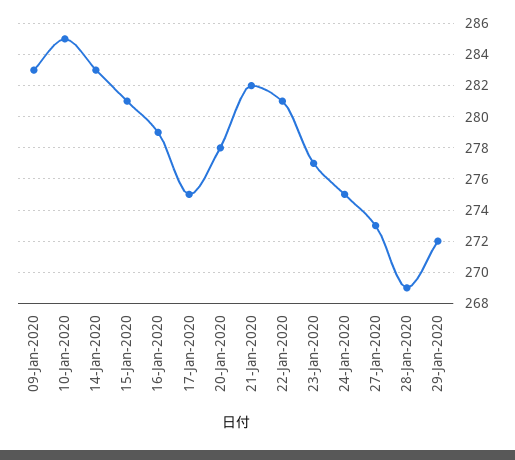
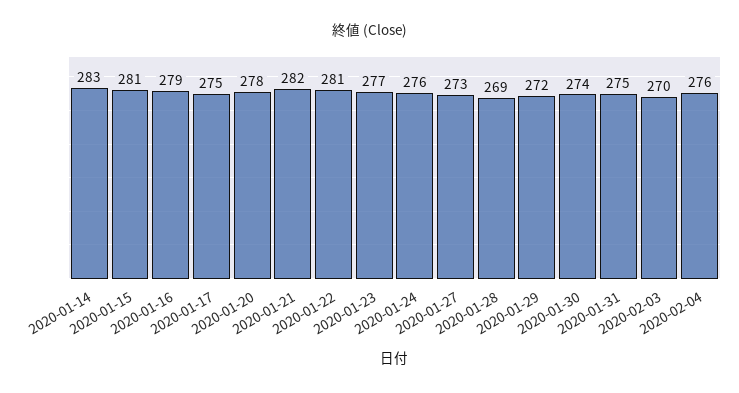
09-Jan-2020: 283 -> none
10-Jan-2020: 285 -> none
24-Jan-2020: 275 -> 276
2020-01-30: none -> 274
2020-01-31: none -> 275
2020-02-03: none -> 270
2020-02-04: none -> 276

